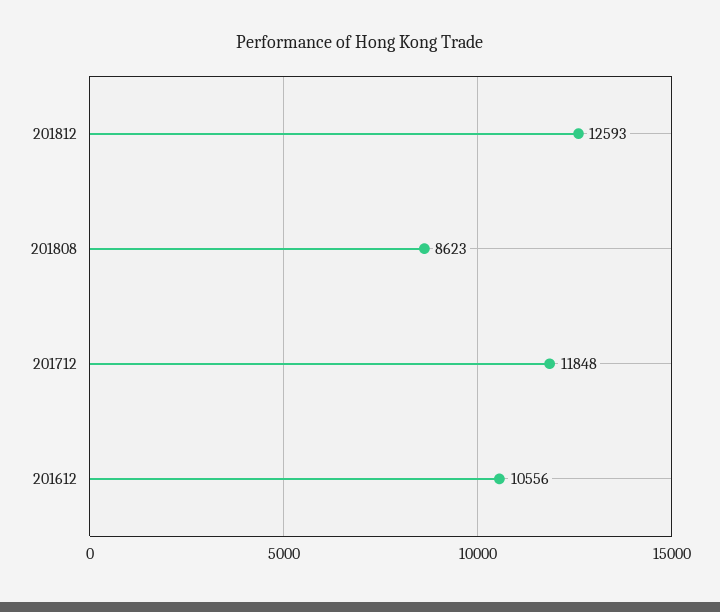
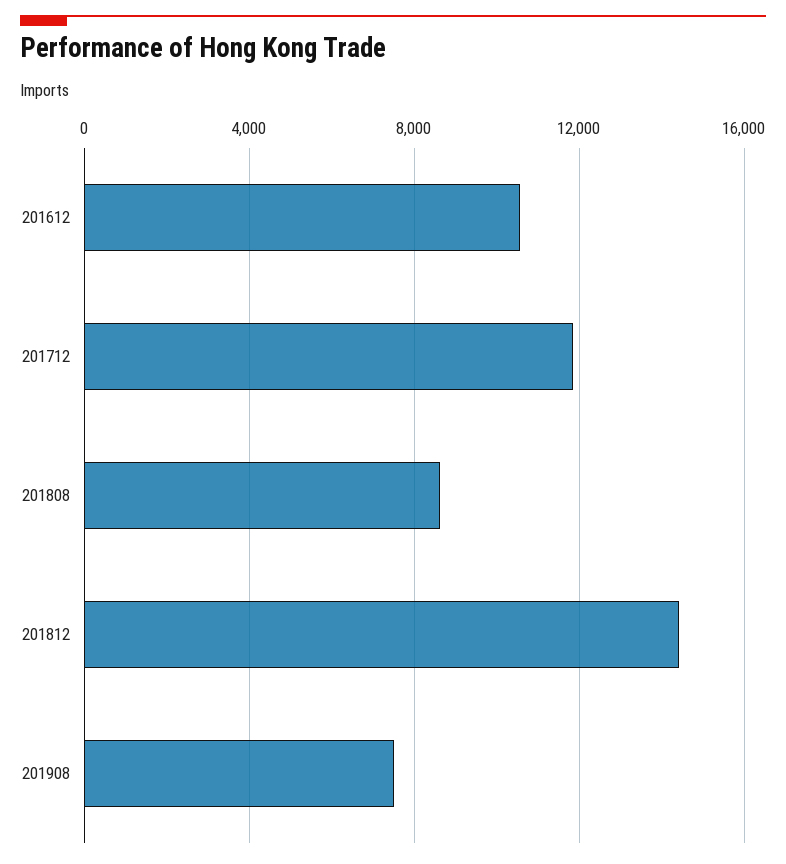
201812: 12593 -> 14500
201908: none -> 7500

